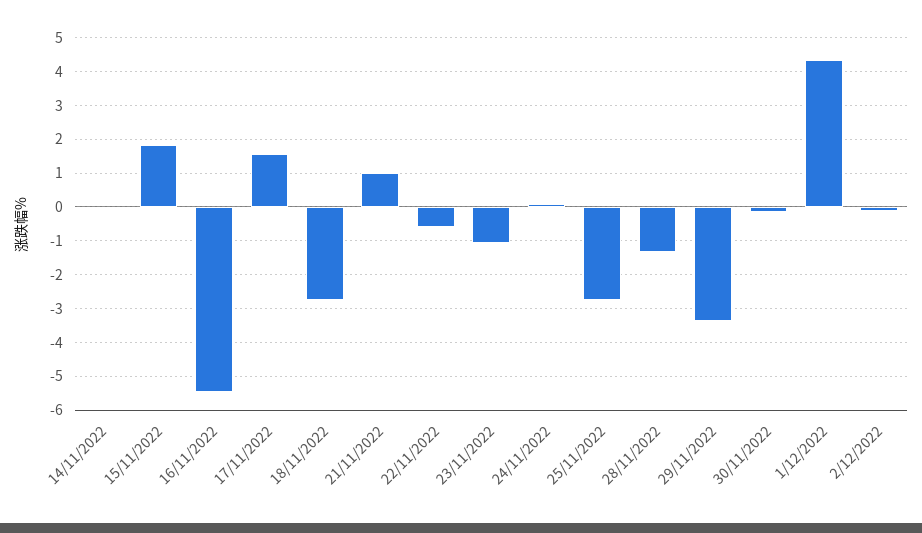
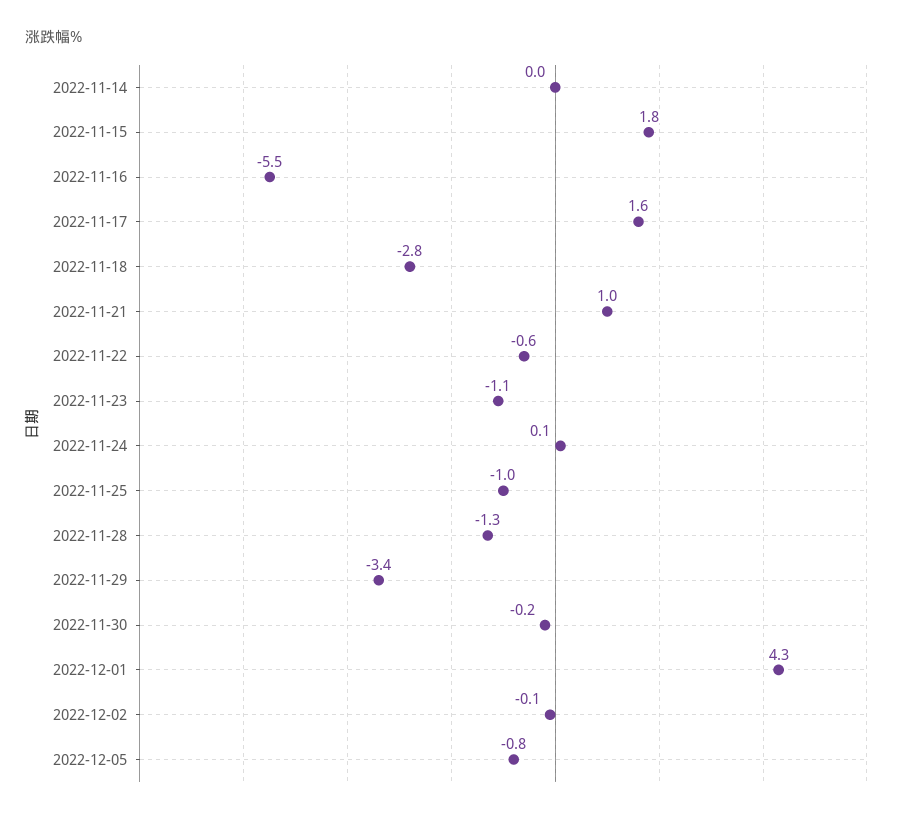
25/11/2022: -2.8 -> -1
2022-12-05: none -> -0.8

